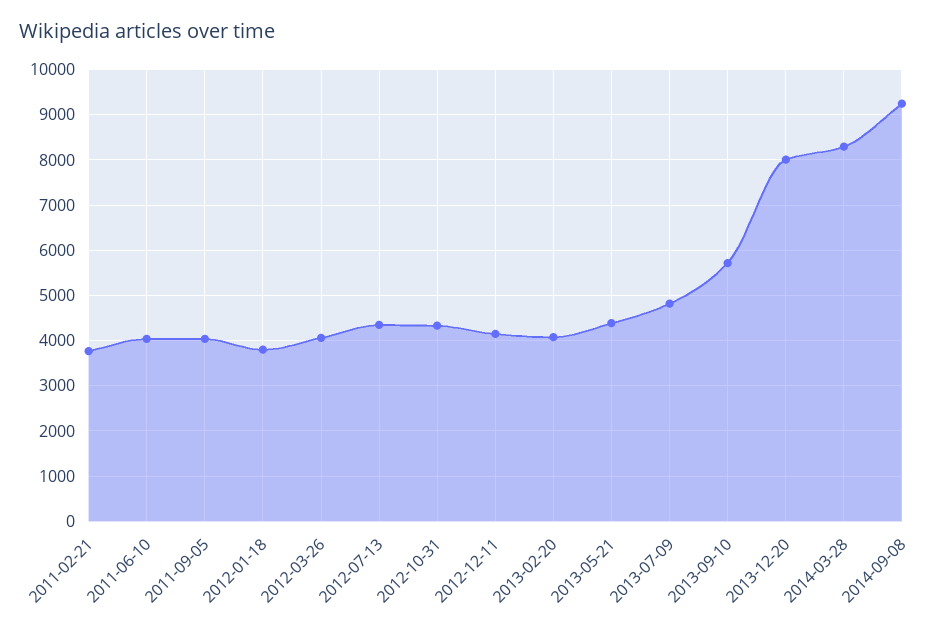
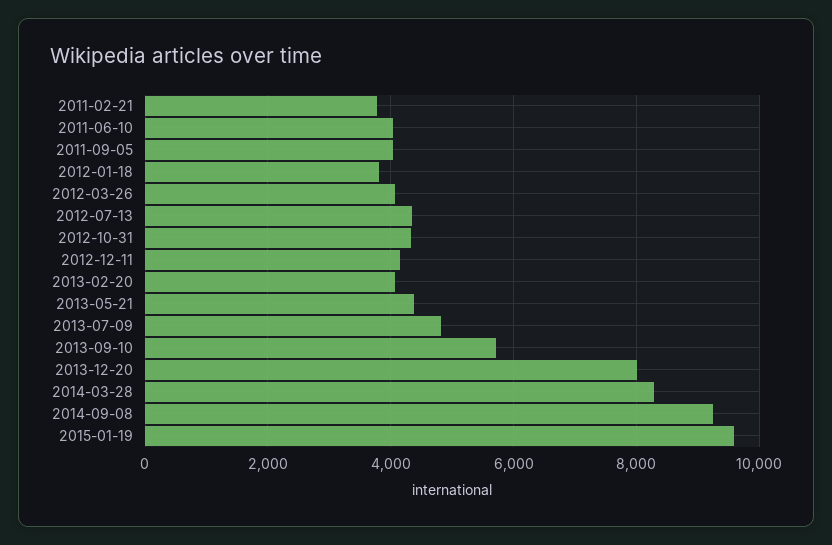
2015-01-19: none -> 9600

